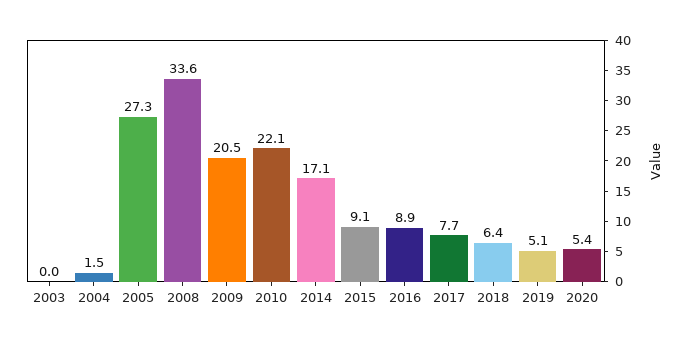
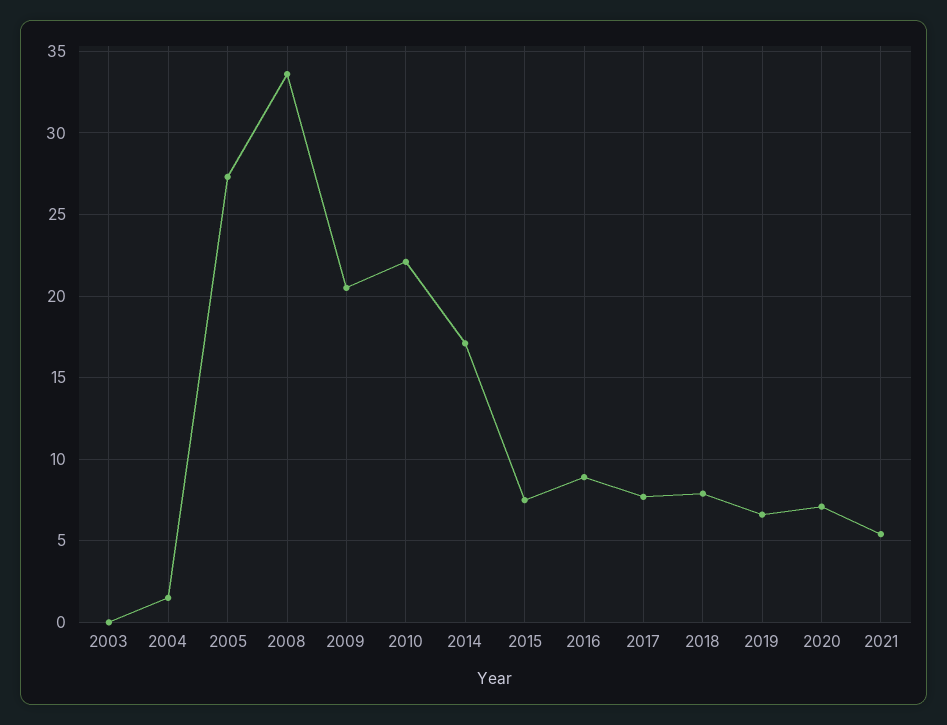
2015: 9.1 -> 7.5
2018: 6.4 -> 8
2019: 5.1 -> 6.5
2020: 5.4 -> 7
2021: none -> 5.5

